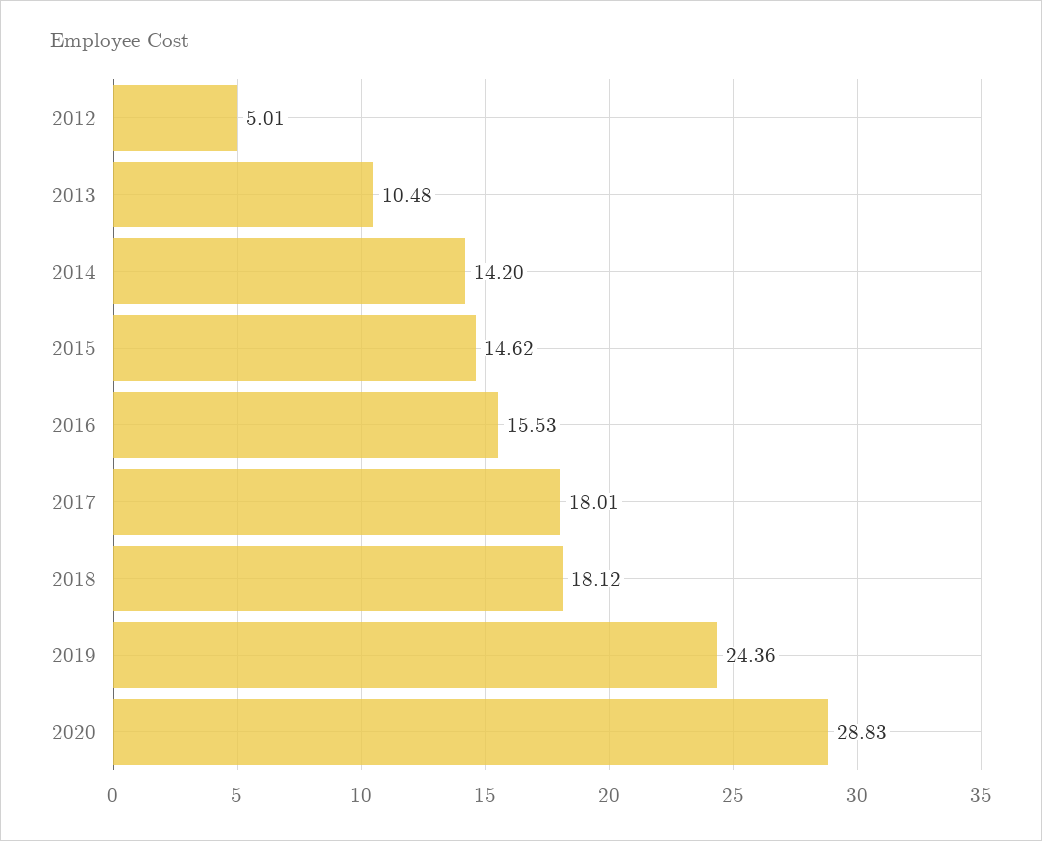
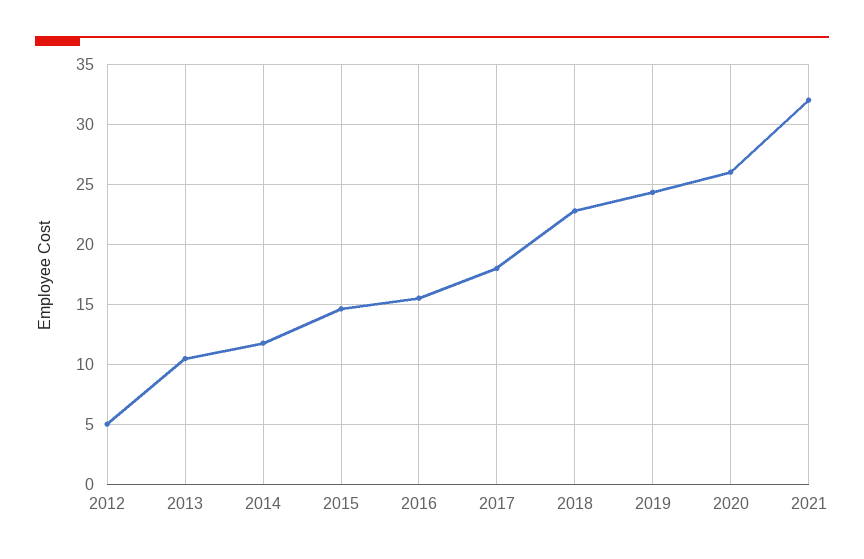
2014: 14.2 -> 12
2018: 18.12 -> 23
2020: 28.83 -> 26
2021: none -> 32

